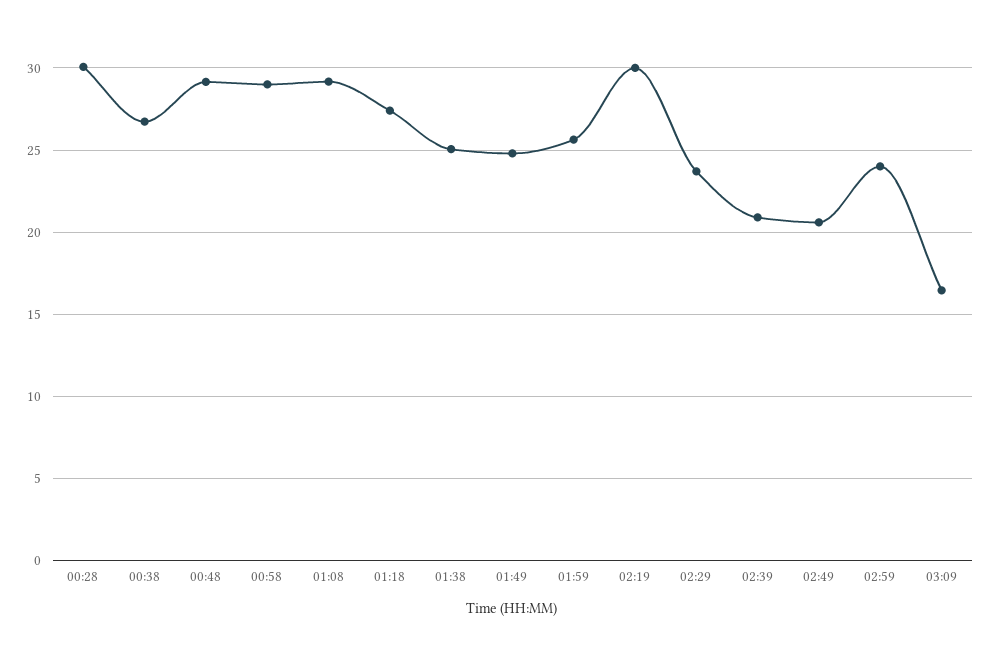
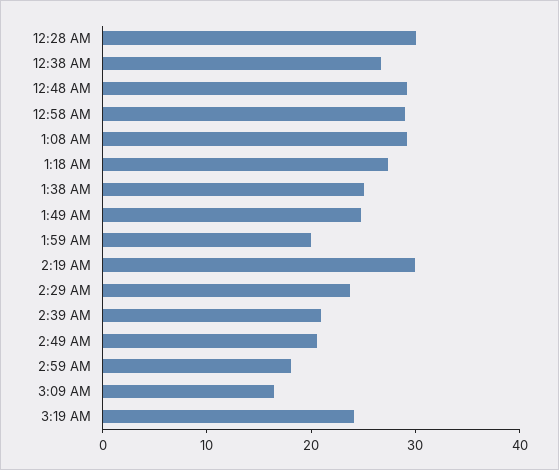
01:59: 25.5 -> 20
02:59: 24 -> 18
3:19 AM: none -> 24

